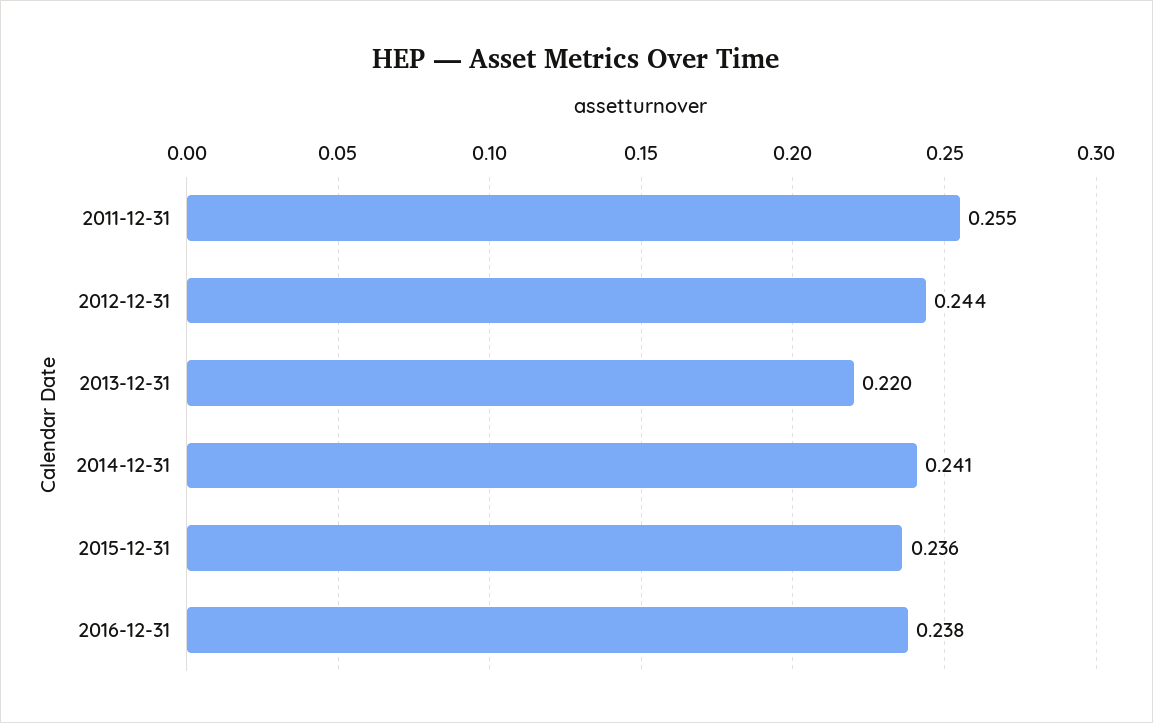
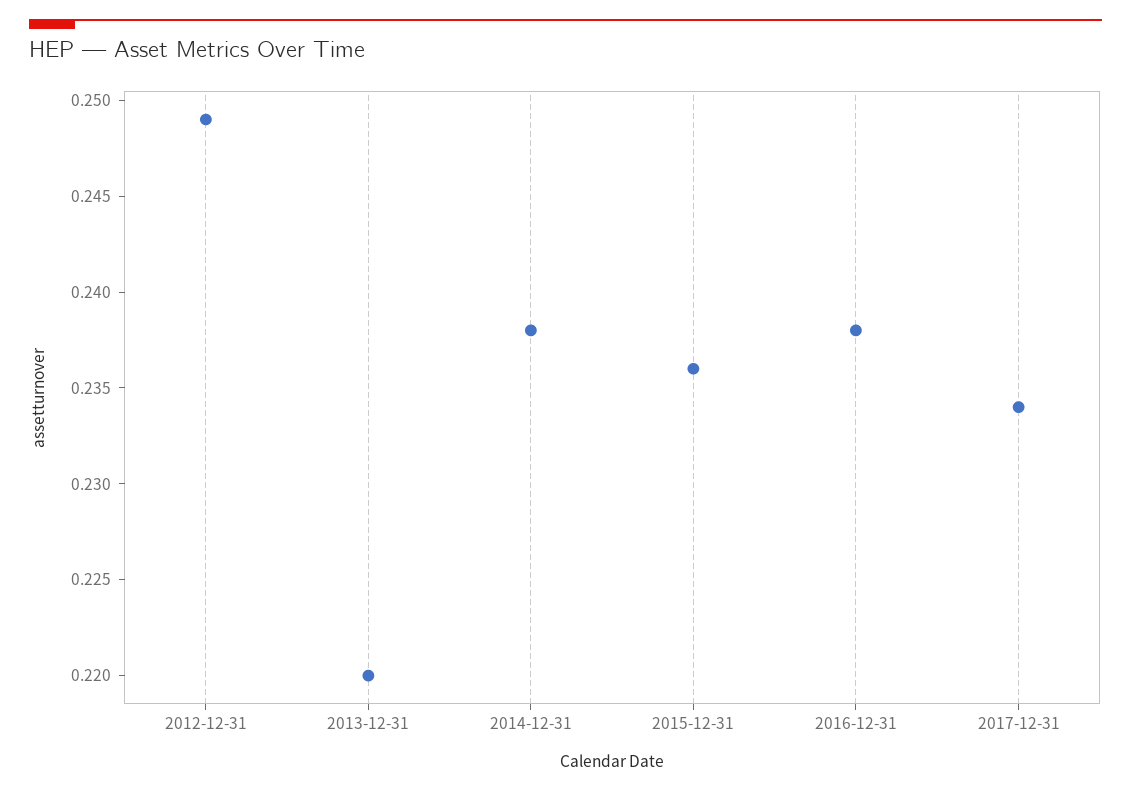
2011-12-31: 0.255 -> none
2012-12-31: 0.244 -> 0.249
2014-12-31: 0.241 -> 0.238
2017-12-31: none -> 0.234

